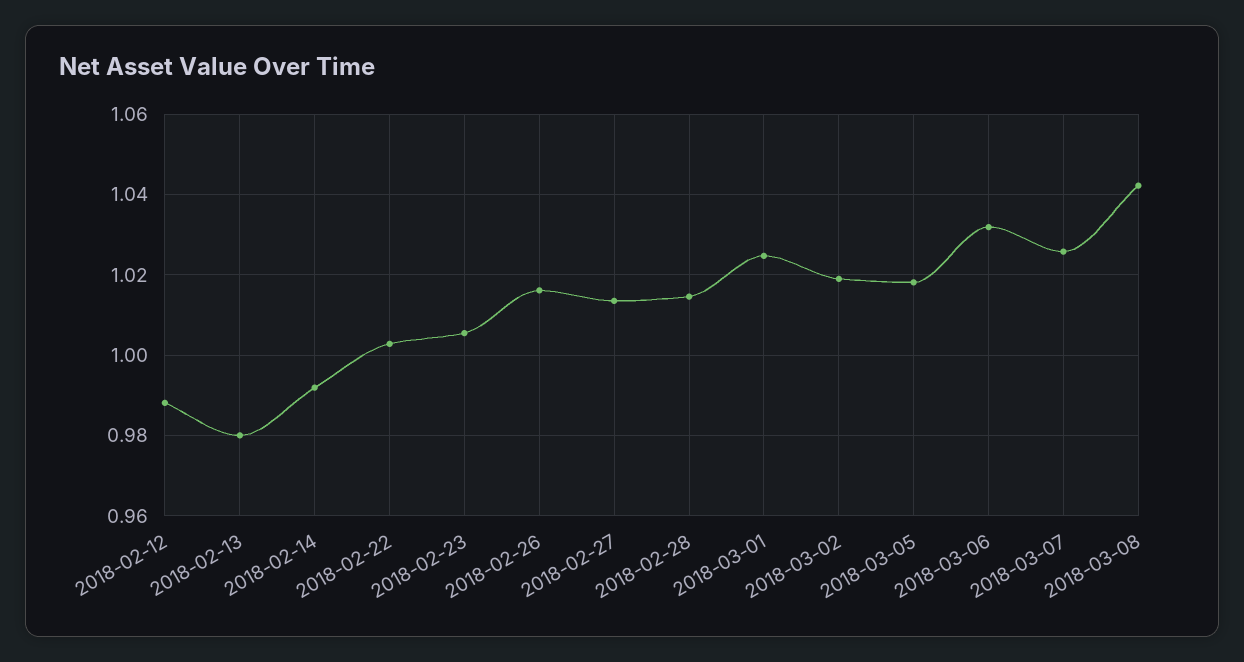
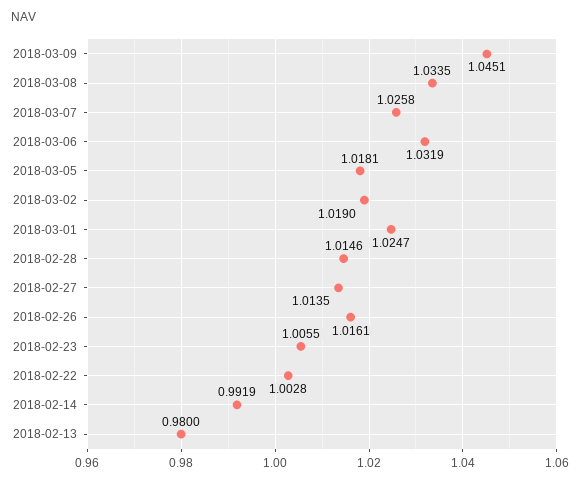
2018-02-12: 0.988 -> none
2018-03-08: 1.042 -> 1.0335
2018-03-09: none -> 1.0451

